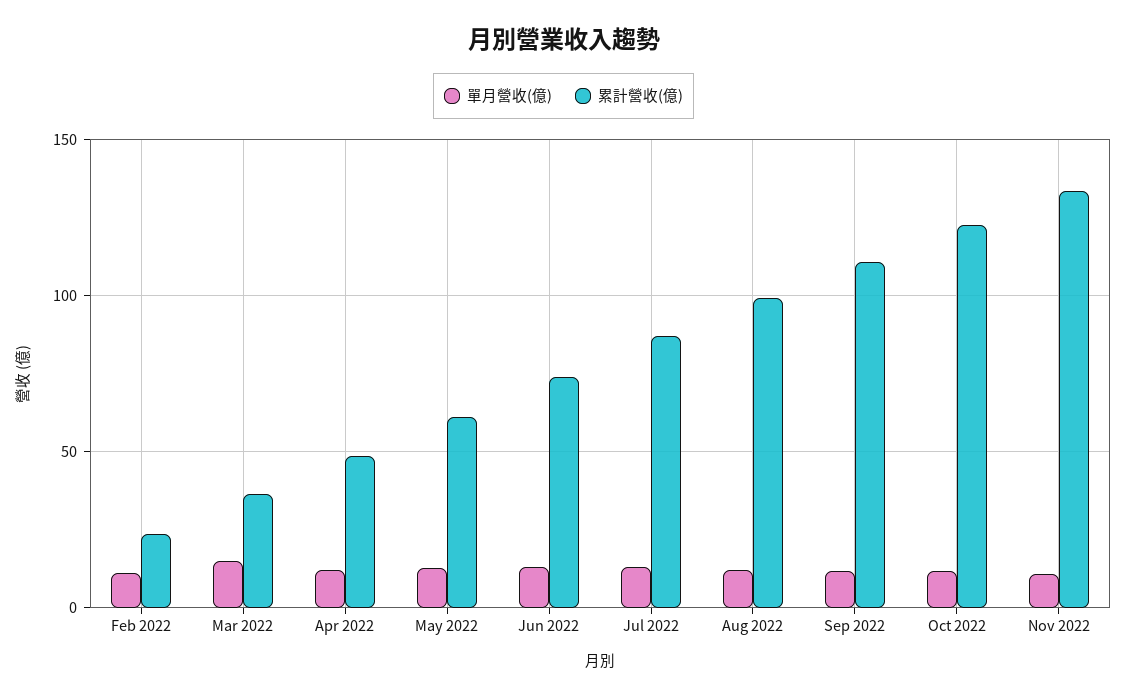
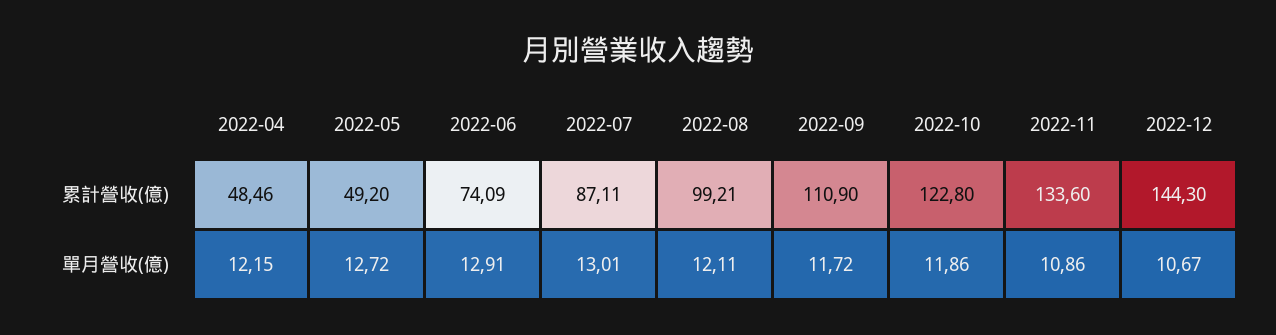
單月營收(億), Feb 2022: 10 -> none
累計營收(億), Feb 2022: 25 -> none
單月營收(億), Mar 2022: 15 -> none
累計營收(億), Mar 2022: 35 -> none
累計營收(億), May 2022: 60 -> 49.2
累計營收(億), 2022-12: none -> 144.3
單月營收(億), 2022-12: none -> 10.67

